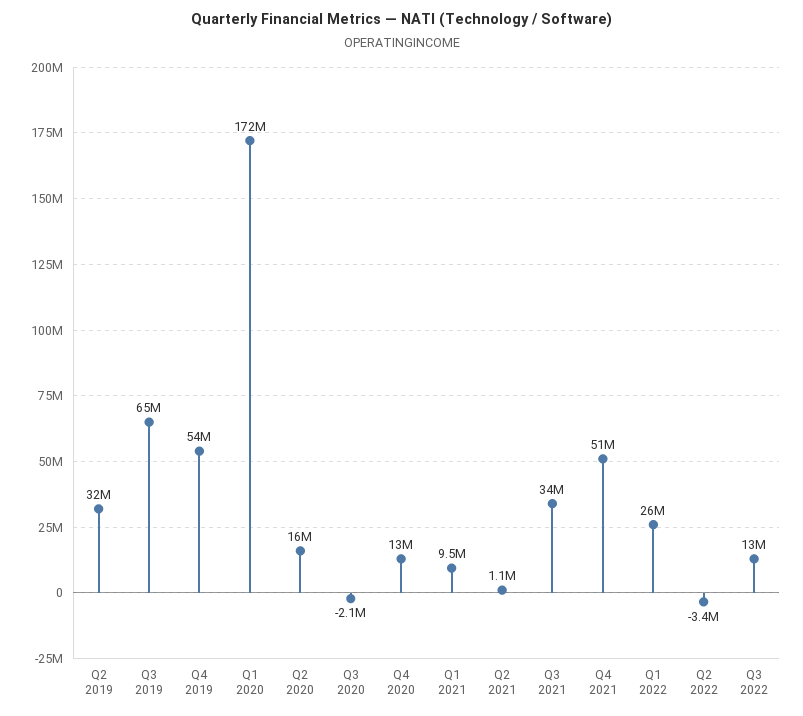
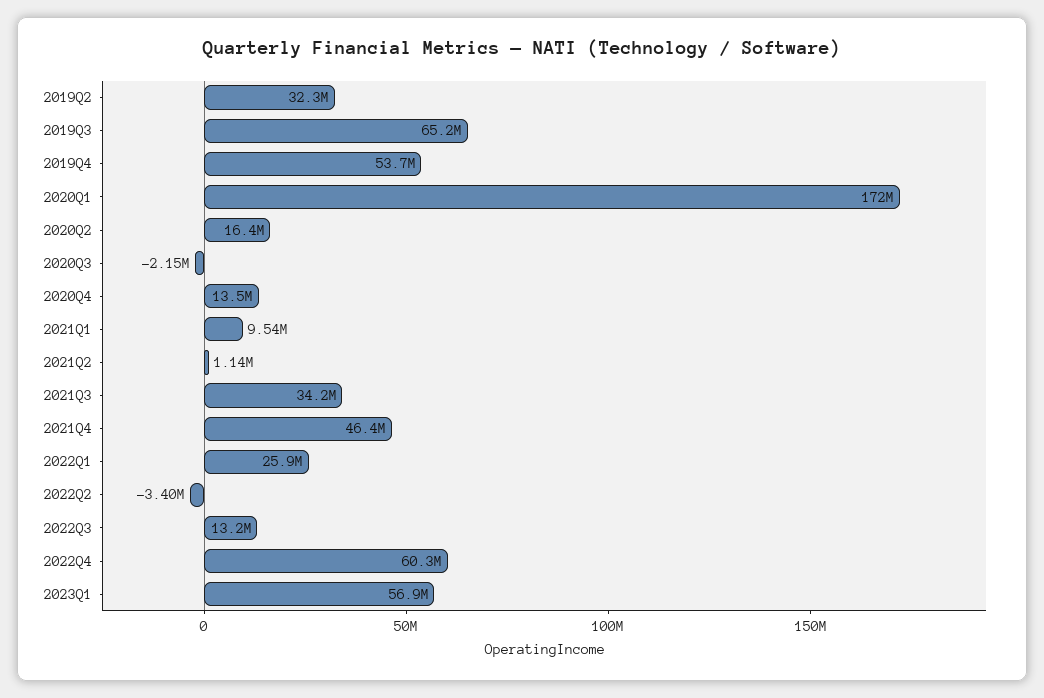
Q4 2021: 51000000 -> 46400000
2022Q4: none -> 60300000
2023Q1: none -> 56900000

